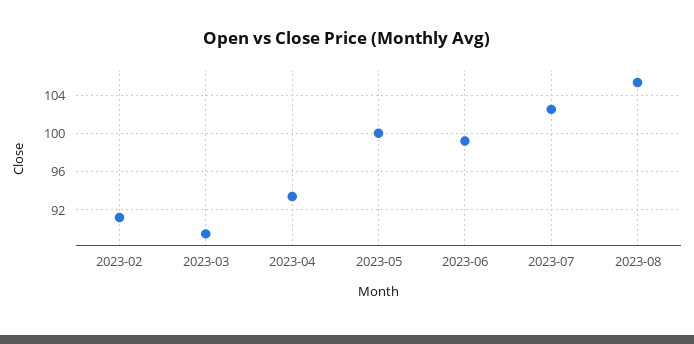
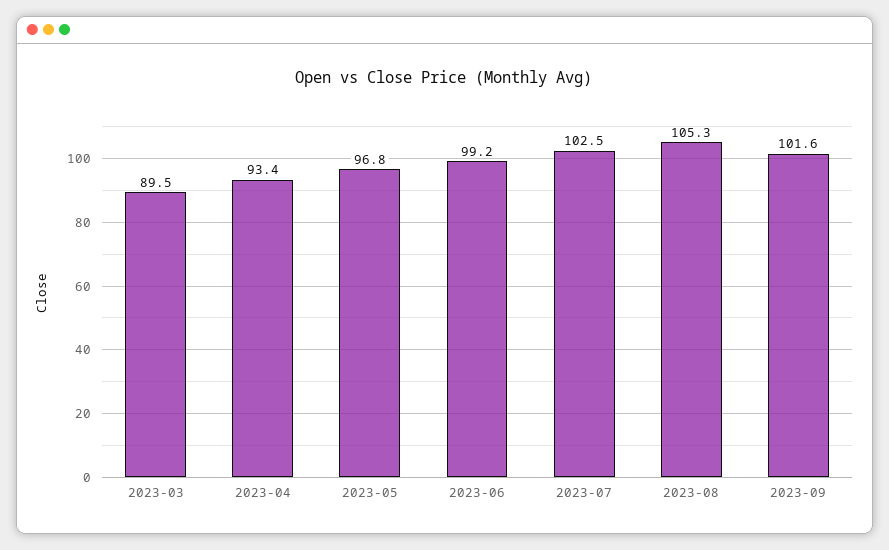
2023-02: 91 -> none
2023-05: 100 -> 96.8
2023-09: none -> 101.6

